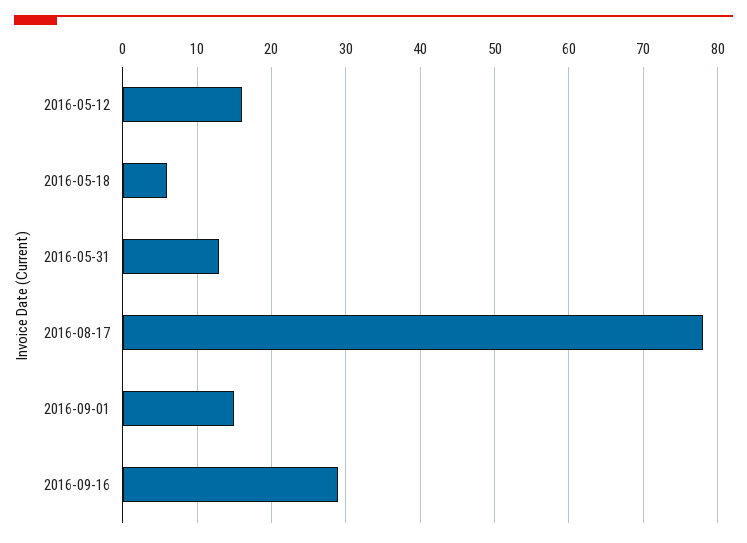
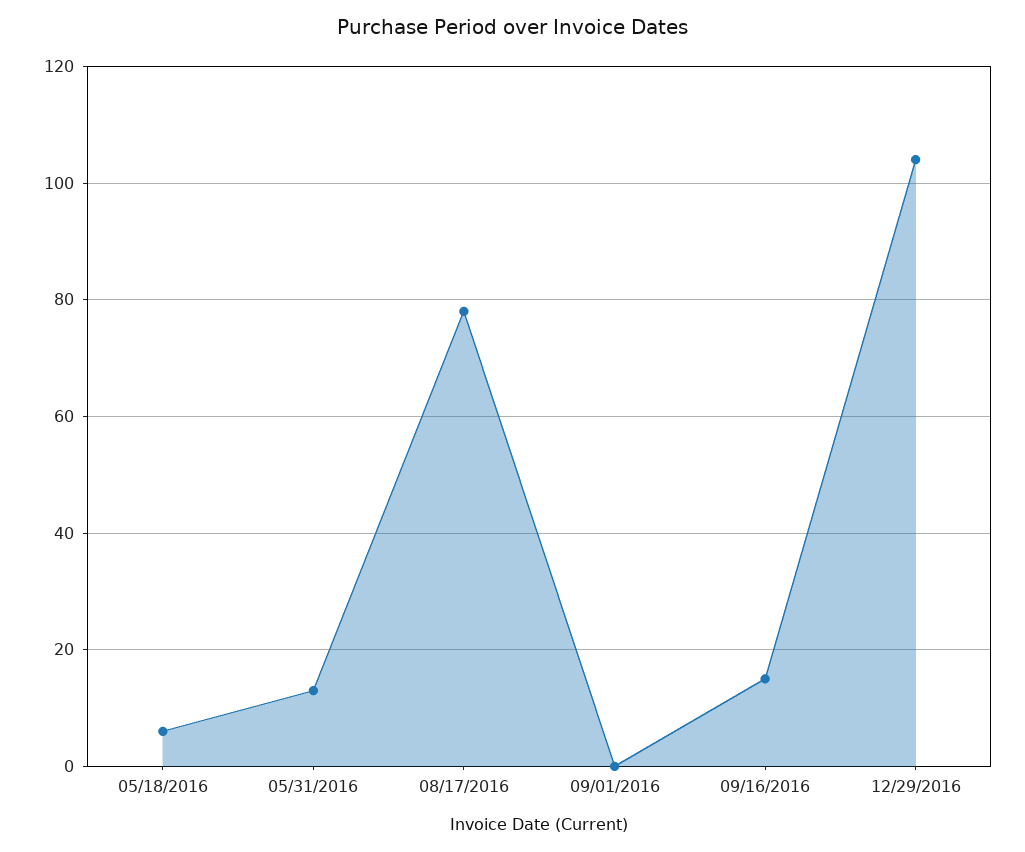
2016-05-12: 16 -> none
2016-09-01: 15 -> 0
2016-09-16: 29 -> 15
12/29/2016: none -> 105

